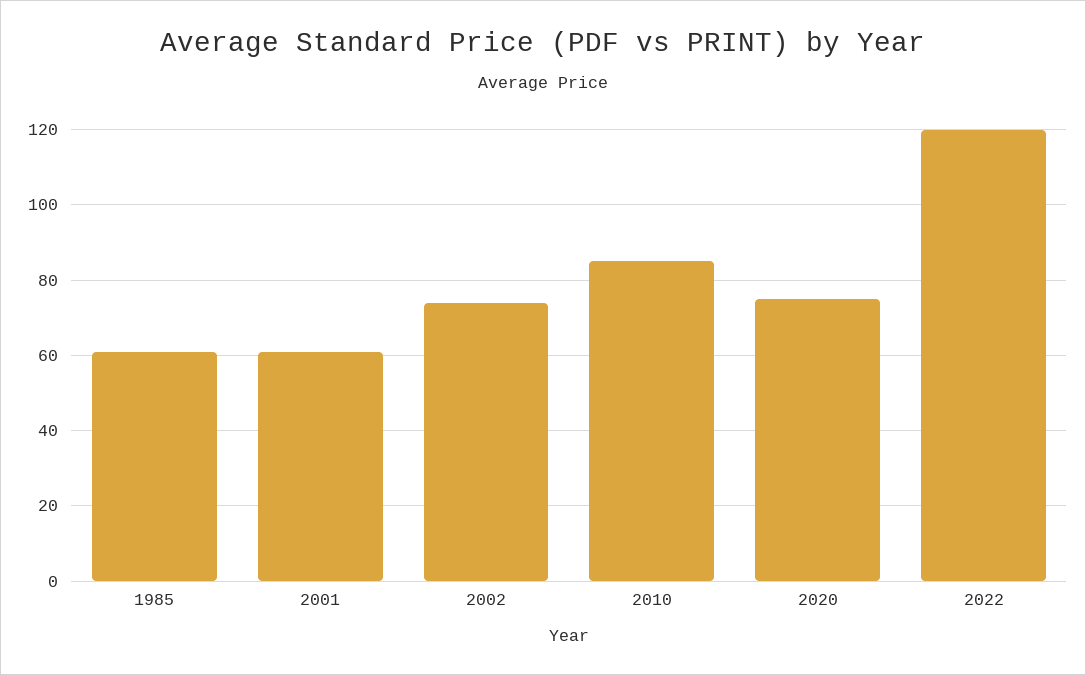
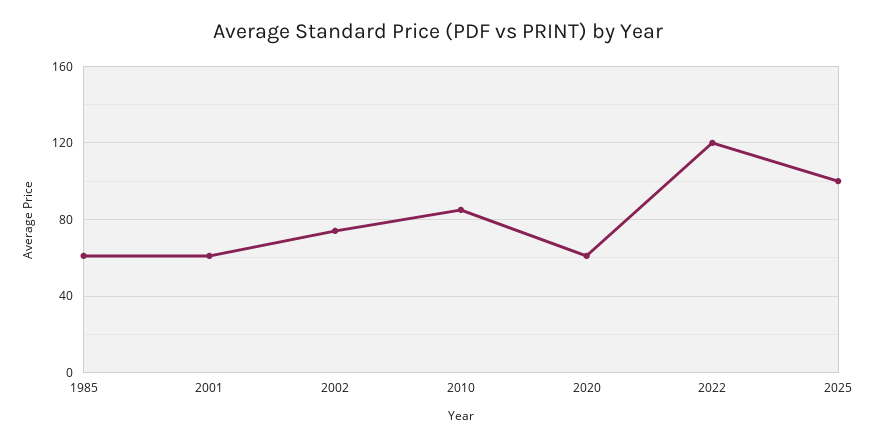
2020: 75 -> 60
2025: none -> 100

